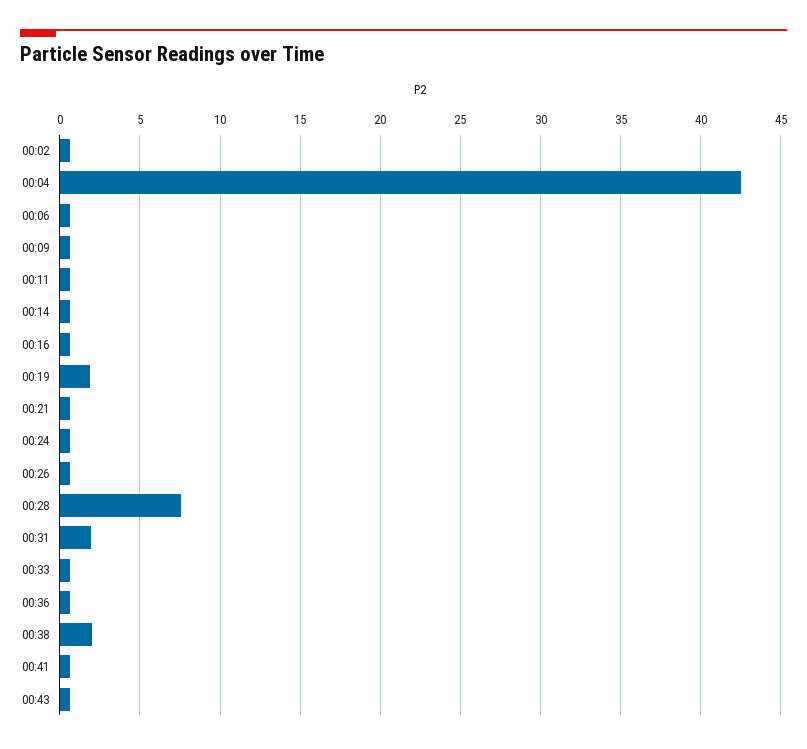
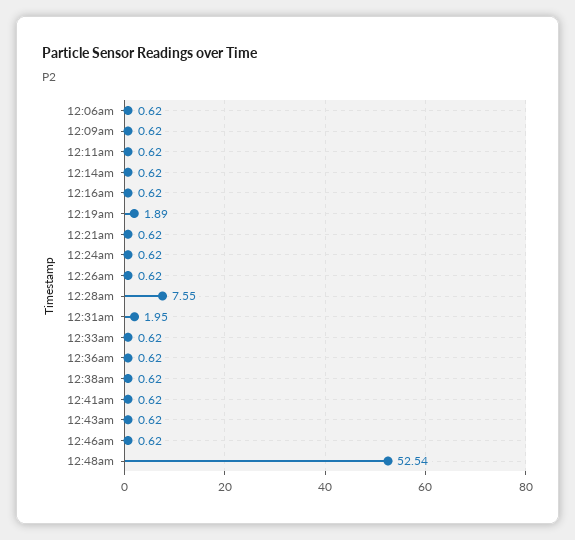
00:02: 0.5 -> none
00:04: 42.5 -> none
00:38: 2 -> 0.62
12:46am: none -> 0.62
12:48am: none -> 52.54

